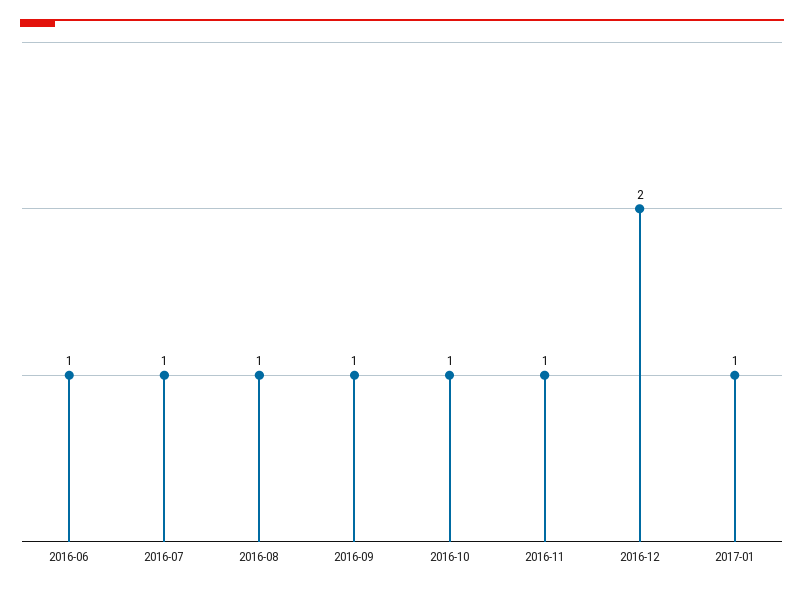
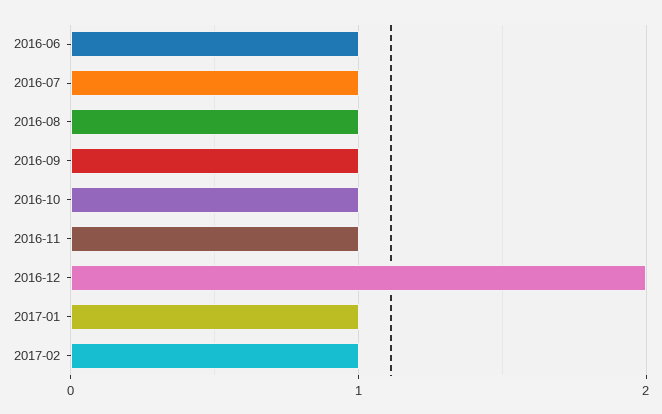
2017-02: none -> 1

